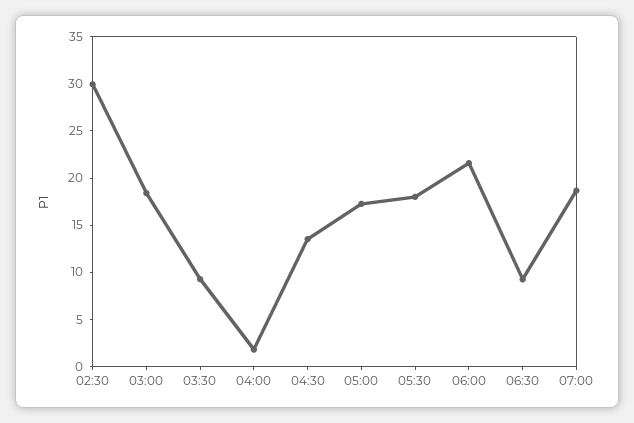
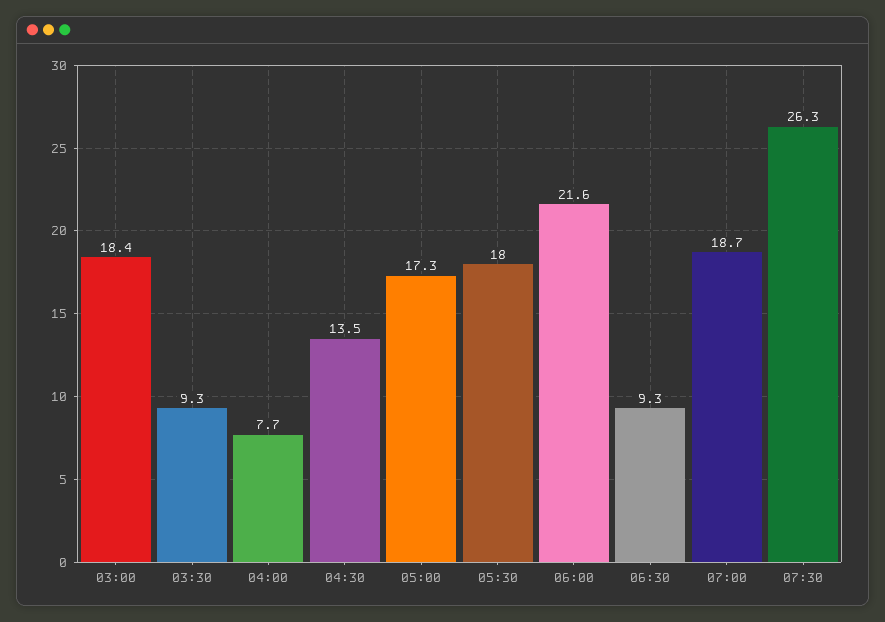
02:30: 30 -> none
04:00: 2 -> 7.7
07:30: none -> 26.3

